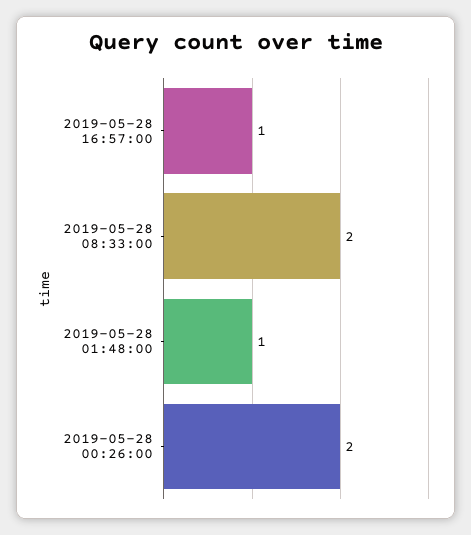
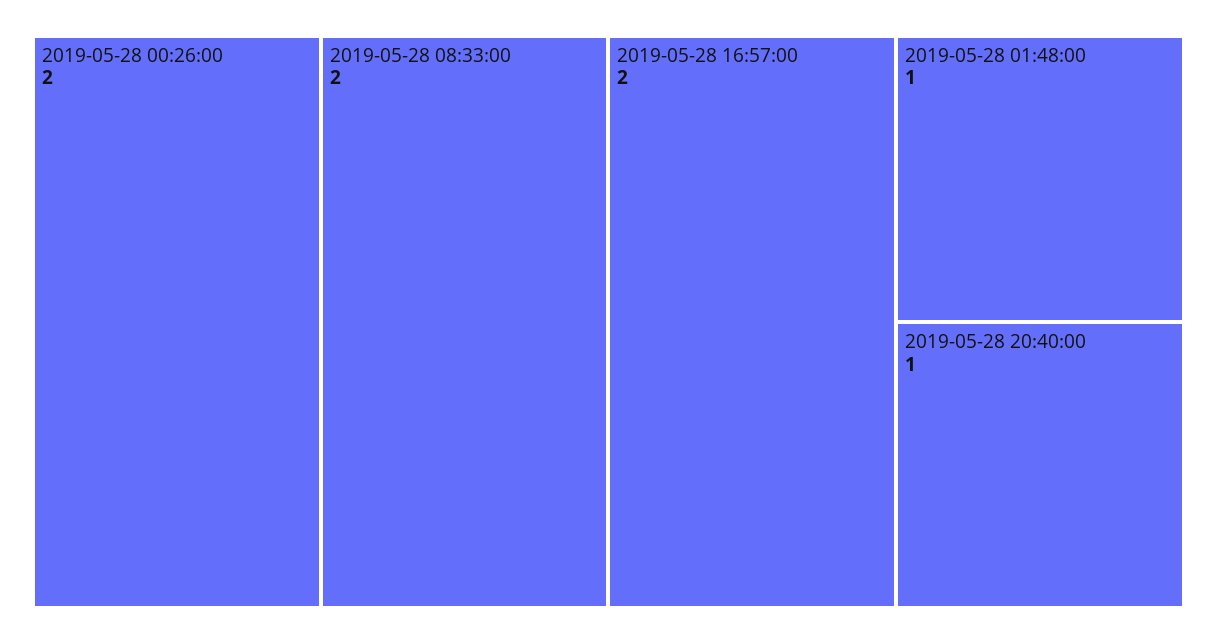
2019-05-28 16:57:00: 1 -> 2
2019-05-28 20:40:00: none -> 1

